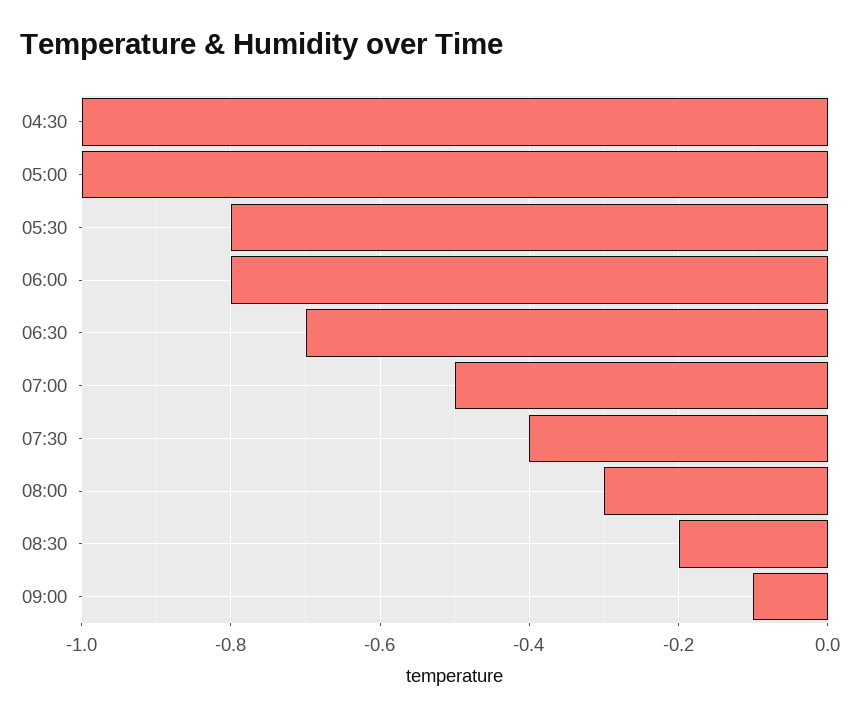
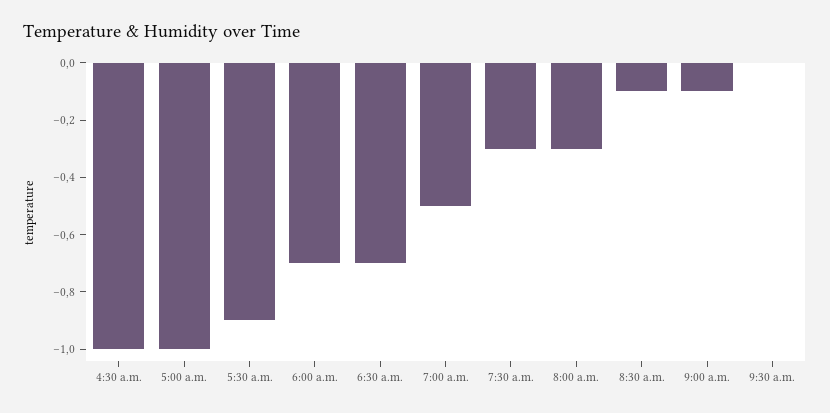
05:30: -0.8 -> -0.9
06:00: -0.8 -> -0.7
07:30: -0.4 -> -0.3
08:30: -0.2 -> -0.1
9:30 a.m.: none -> 0

